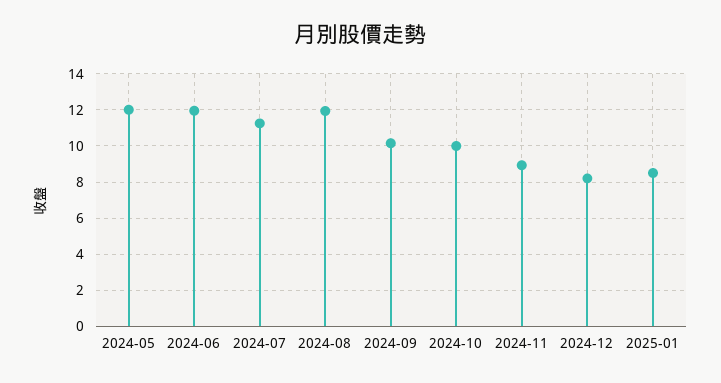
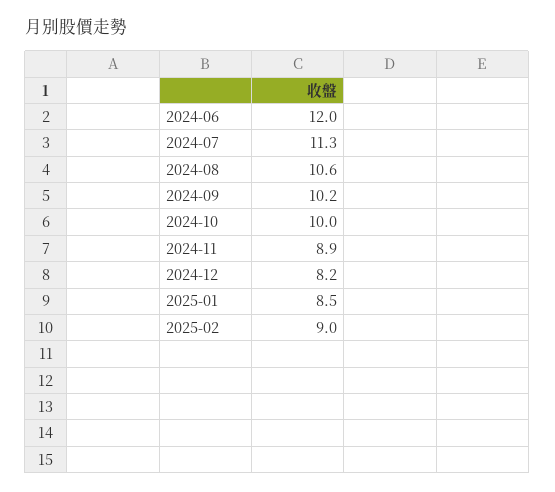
2024-05: 12 -> none
2024-08: 12 -> 10.6
2025-02: none -> 9

